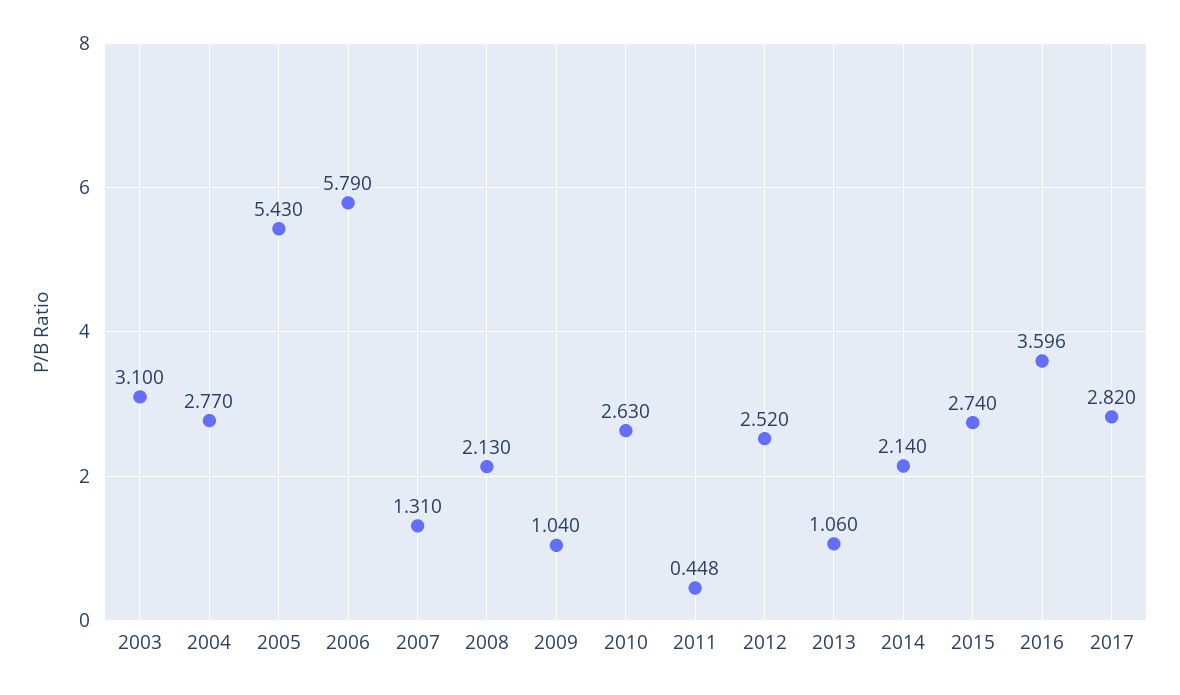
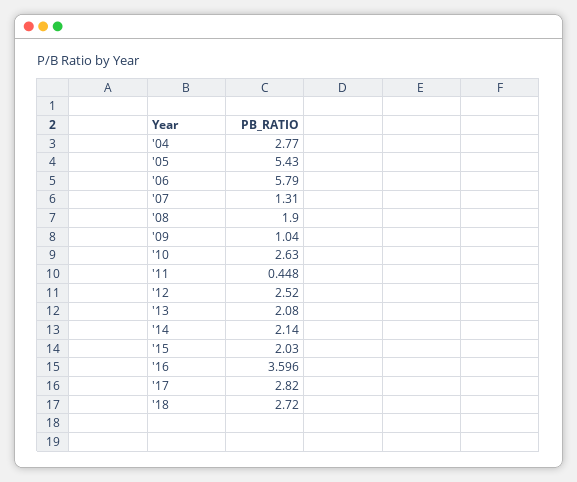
2003: 3.1 -> none
2008: 2.13 -> 1.9
2013: 1.06 -> 2.08
2015: 2.74 -> 2.03
'18: none -> 2.72

